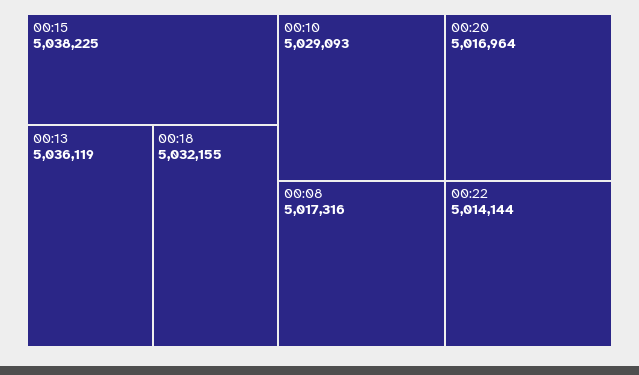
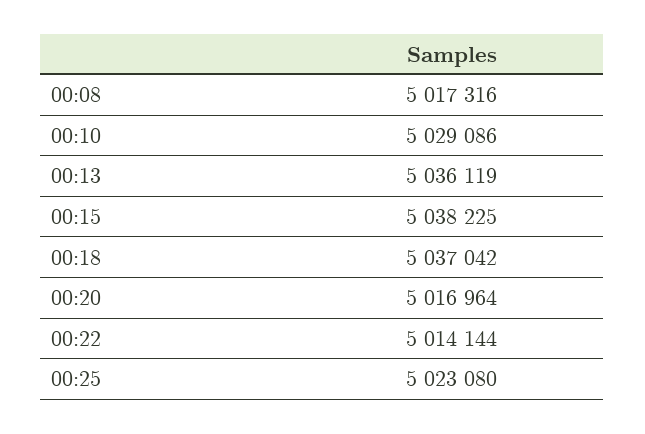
00:18: 5032155 -> 5037042
00:10: 5029093 -> 5029086
00:25: none -> 5023080

